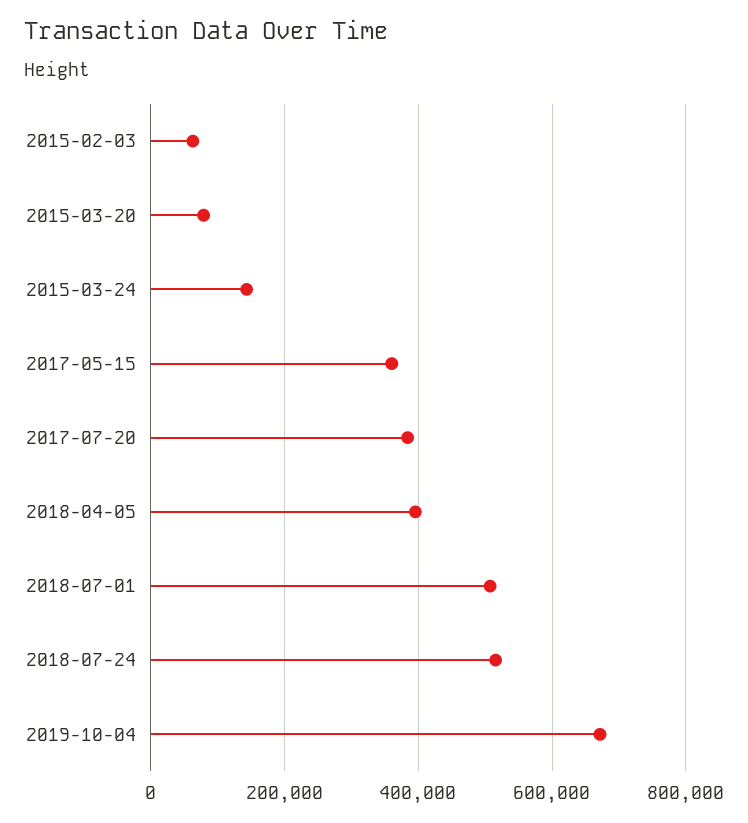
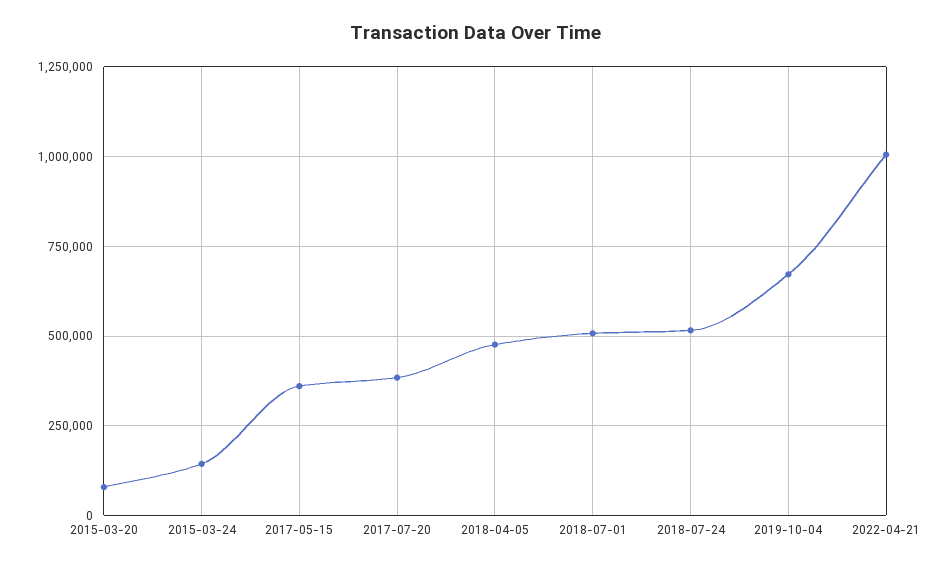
2015-02-03: 60000 -> none
2018-04-05: 400000 -> 475000
2022-04-21: none -> 1000000

